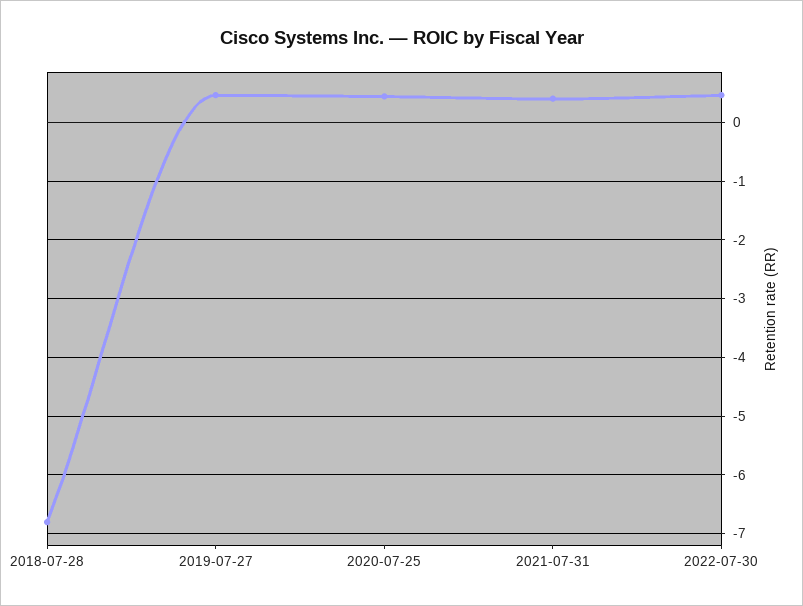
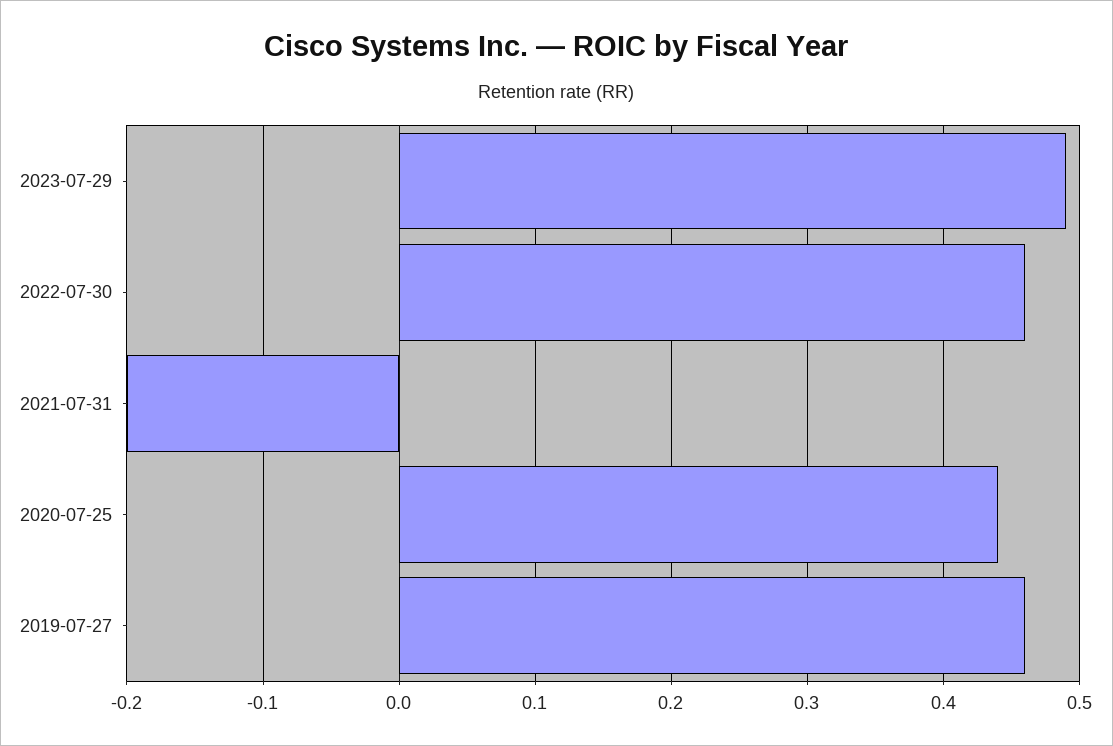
2018-07-28: -6.8 -> none
2021-07-31: 0.4 -> -0.2
2023-07-29: none -> 0.49

